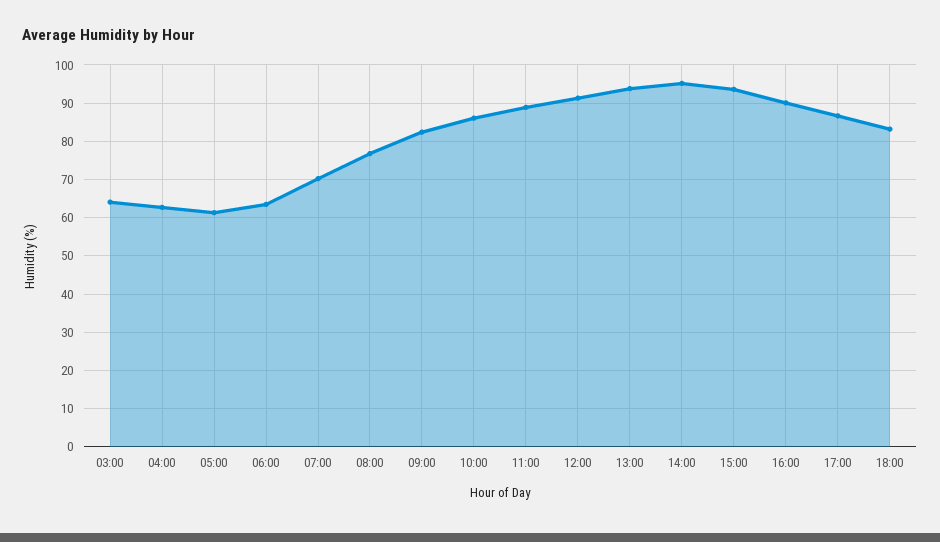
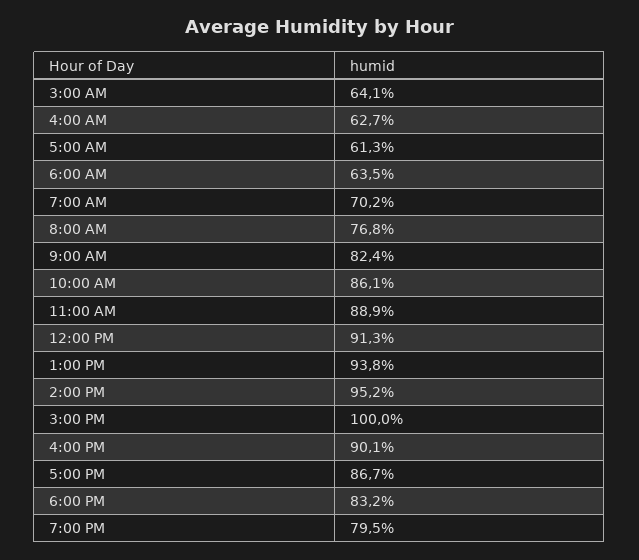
15:00: 94 -> 100
7:00 PM: none -> 79.5

